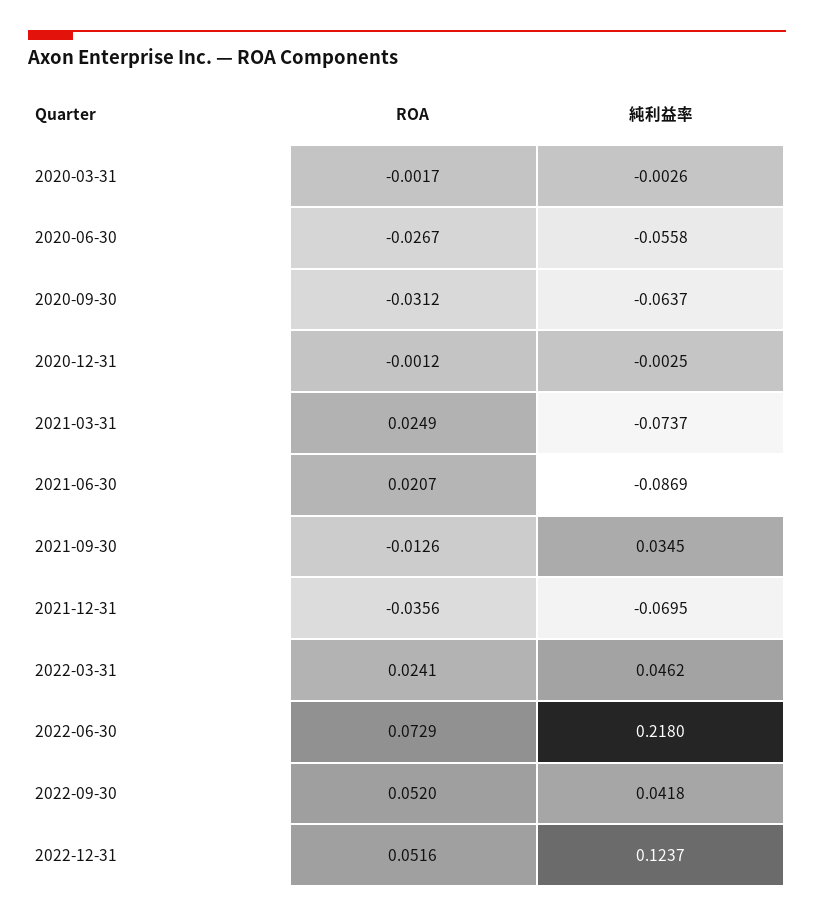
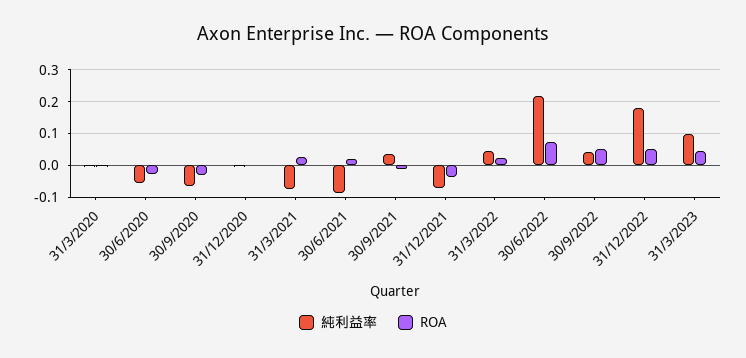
純利益率, 2022-12-31: 0.1237 -> 0.18
純利益率, 31/3/2023: none -> 0.1
ROA, 31/3/2023: none -> 0.04

